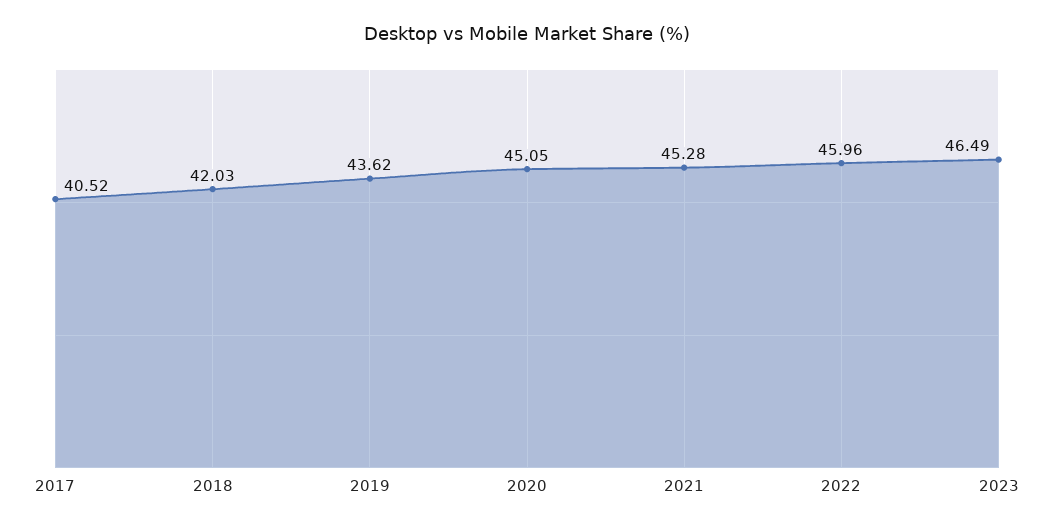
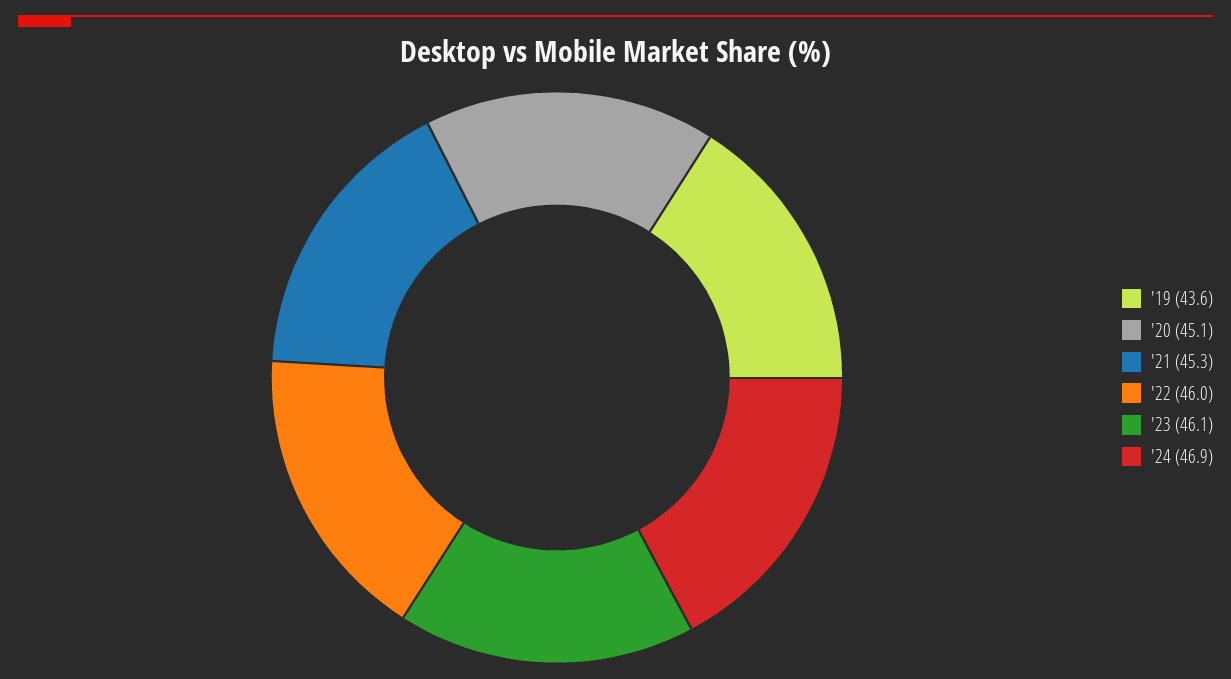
2017: 40.52 -> none
2018: 42.03 -> none
2023: 46.49 -> 46.1
'24: none -> 46.9

